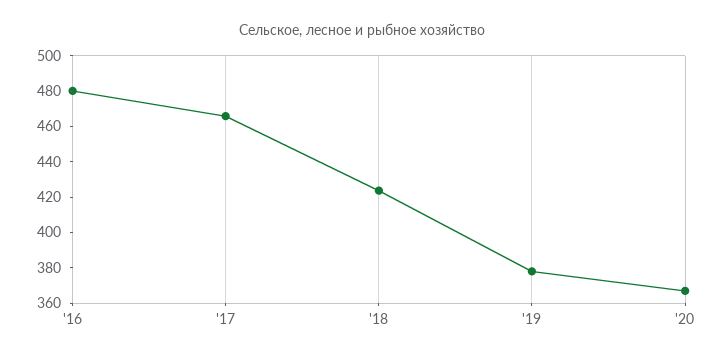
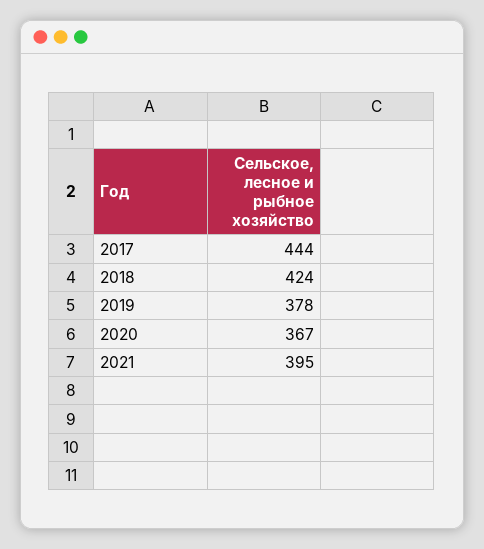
'16: 480 -> none
'17: 465 -> 444
2021: none -> 395

